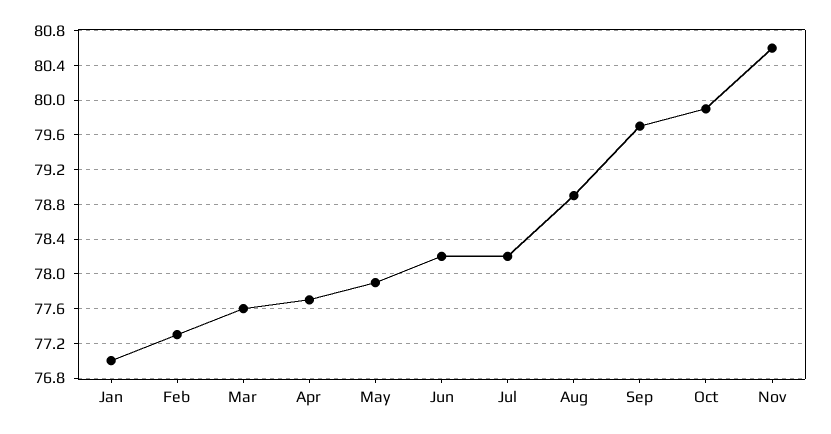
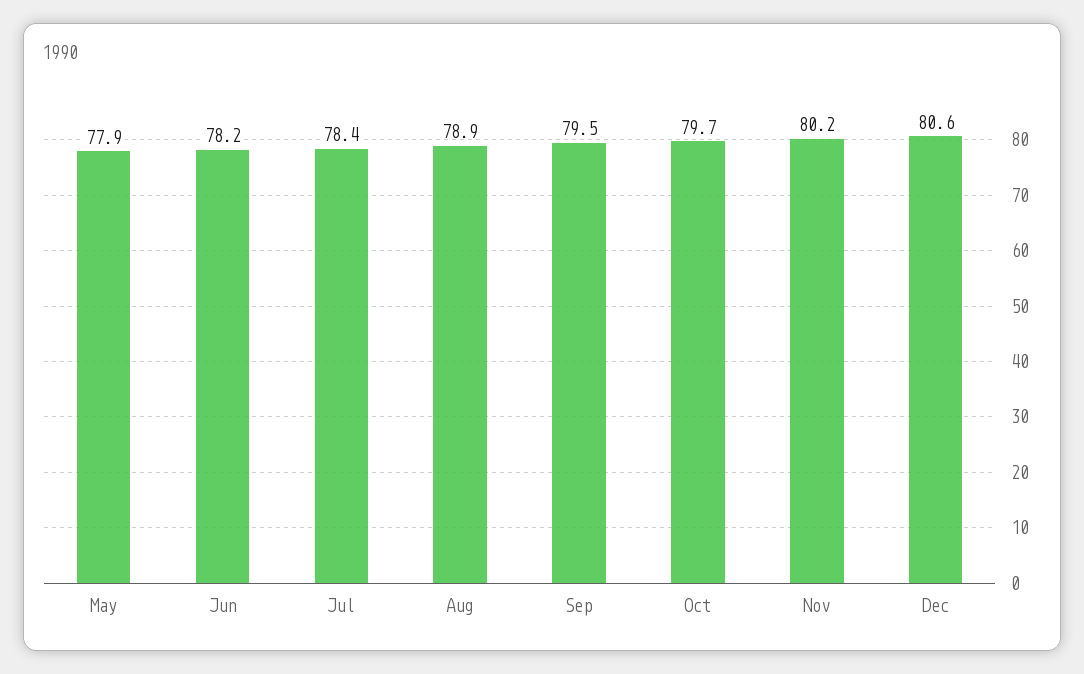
Jan: 77 -> none
Feb: 77.3 -> none
Mar: 77.6 -> none
Apr: 77.7 -> none
Jul: 78.2 -> 78.4
Sep: 79.7 -> 79.5
Oct: 79.9 -> 79.7
Nov: 80.6 -> 80.2
Dec: none -> 80.6

